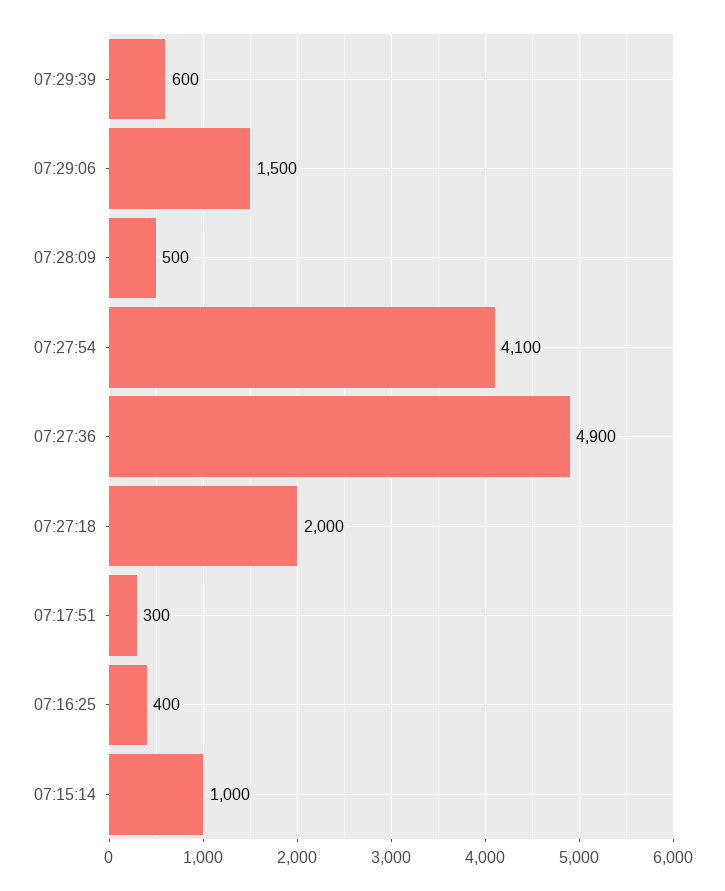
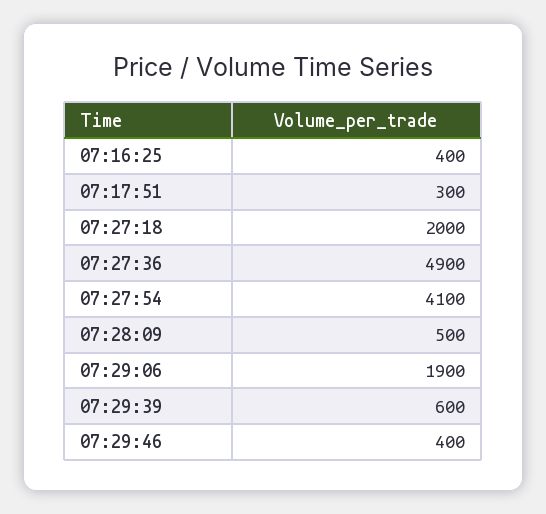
07:29:06: 1500 -> 1900
07:15:14: 1000 -> none
07:29:46: none -> 400

